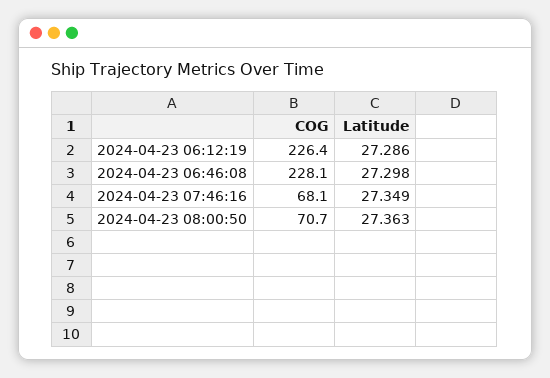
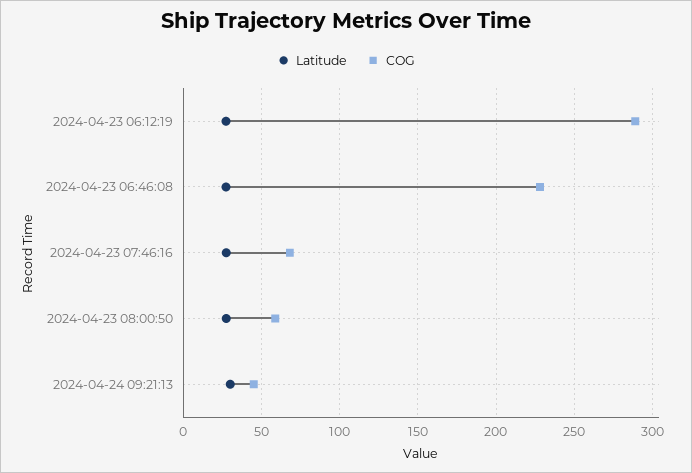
COG, 2024-04-23 06:12:19: 226.4 -> 290
COG, 2024-04-23 08:00:50: 70.7 -> 60
Latitude, 2024-04-24 09:21:13: none -> 30
COG, 2024-04-24 09:21:13: none -> 45

